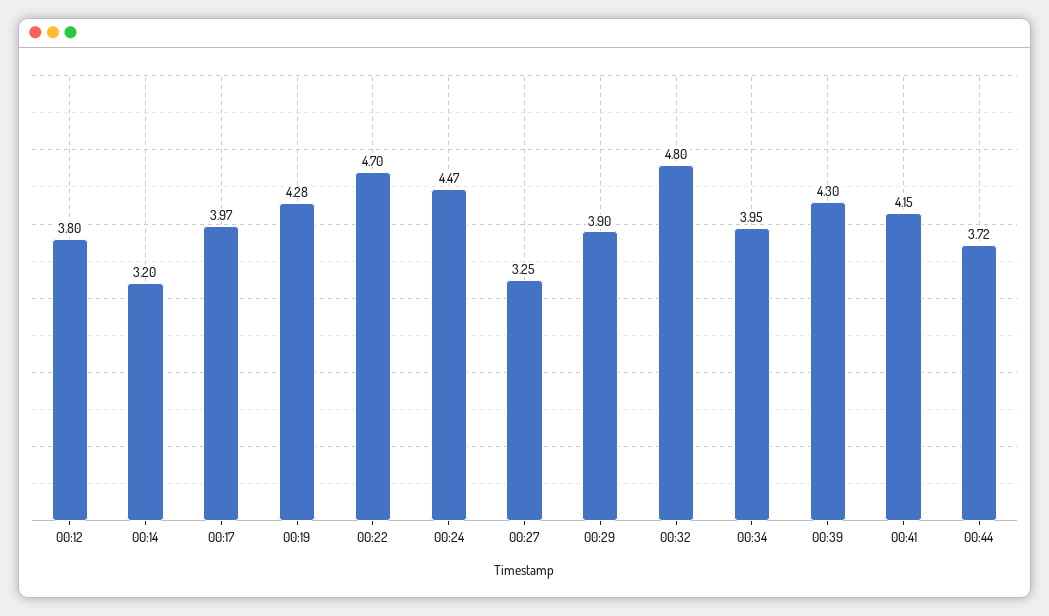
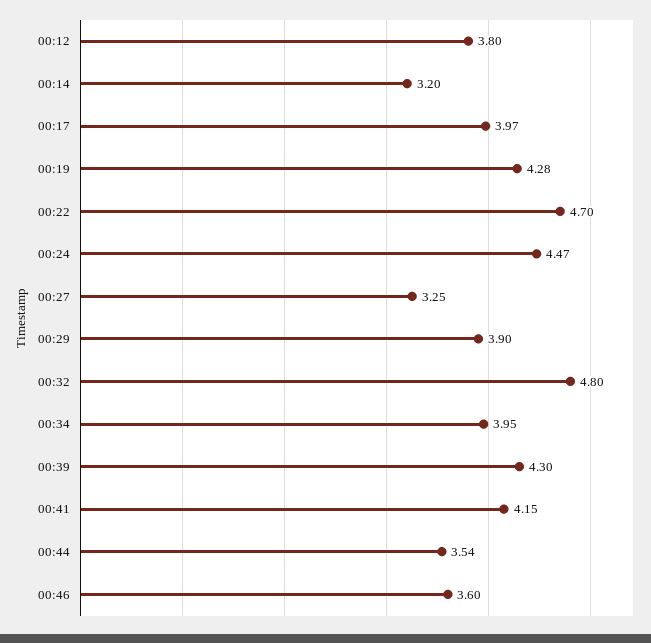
00:44: 3.72 -> 3.54
00:46: none -> 3.6

